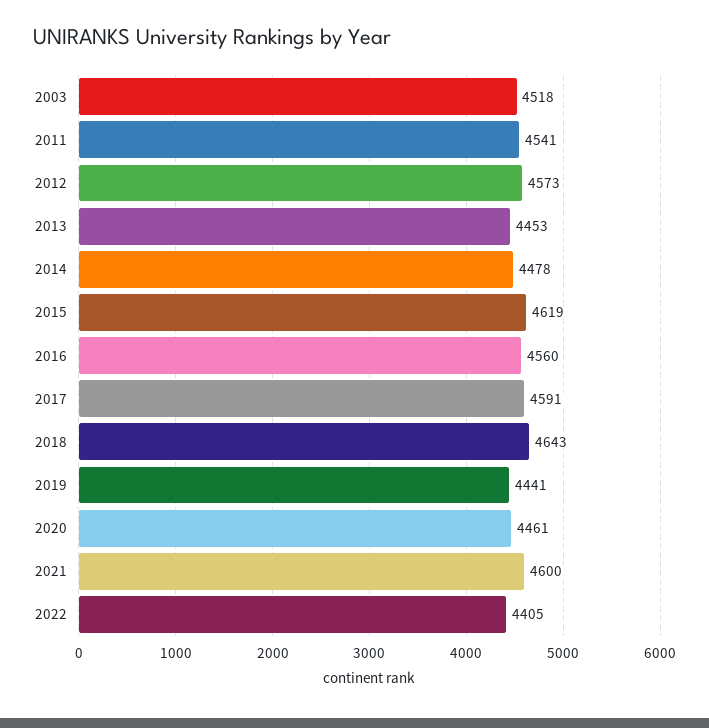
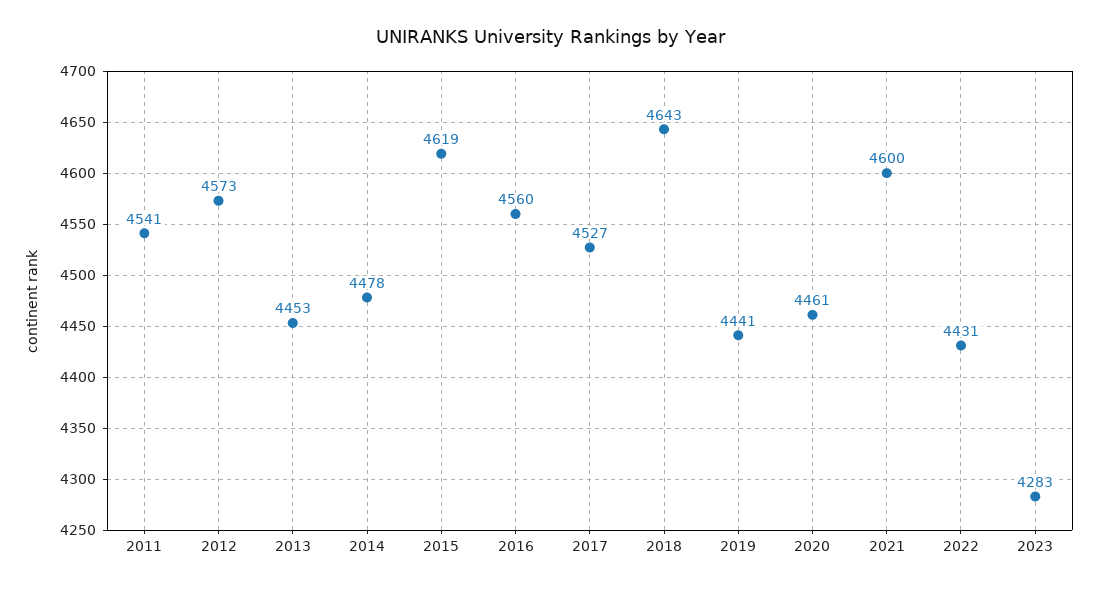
2003: 4518 -> none
2017: 4591 -> 4527
2022: 4405 -> 4431
2023: none -> 4283

